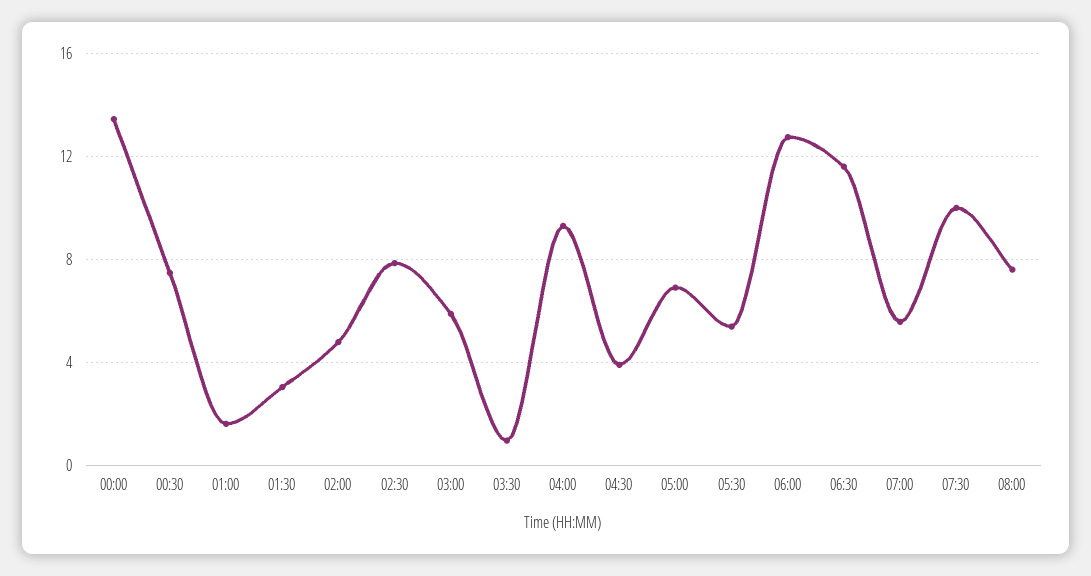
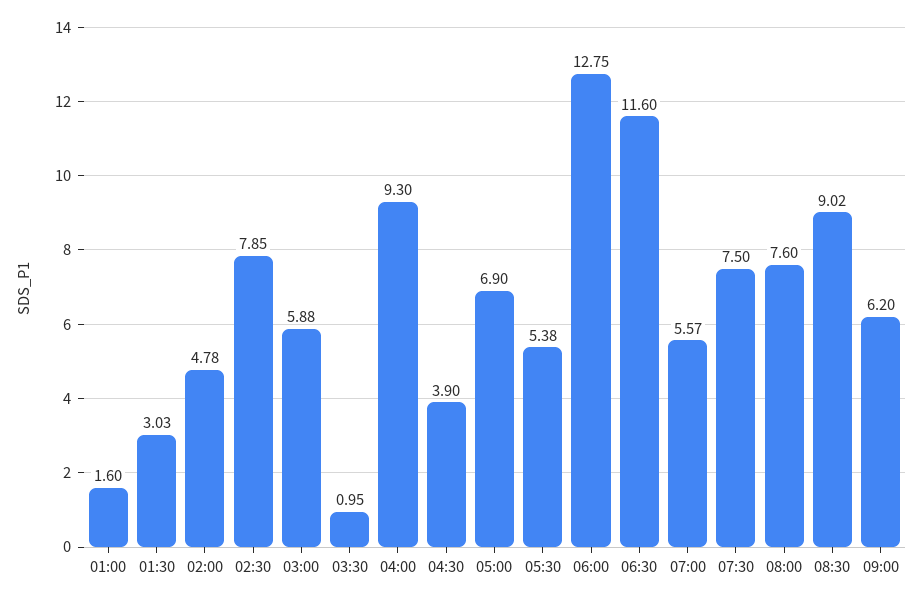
00:00: 13.5 -> none
00:30: 7.5 -> none
07:30: 10 -> 7.5
08:30: none -> 9.02
09:00: none -> 6.2

